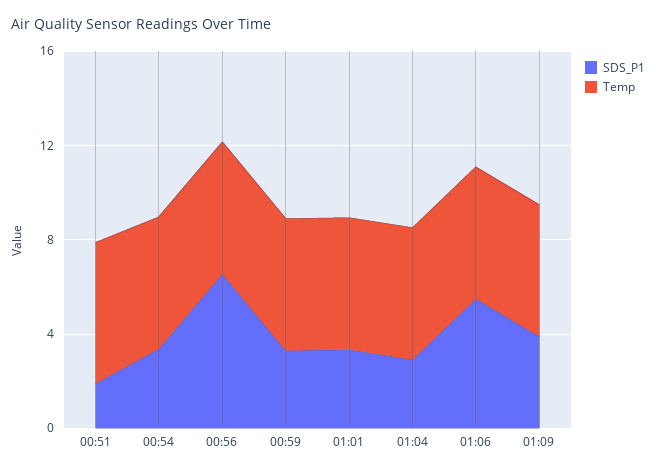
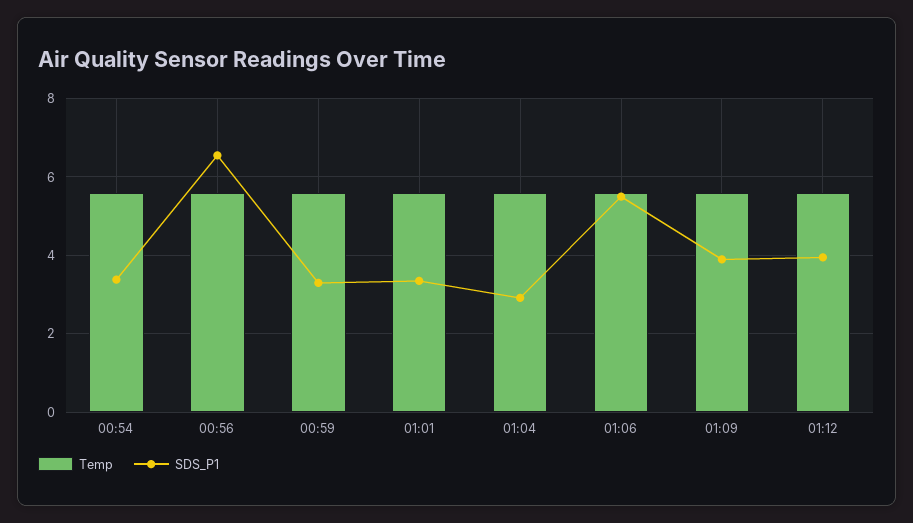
SDS_P1, 00:51: 2 -> none
Temp, 00:51: 6 -> none
Temp, 01:12: none -> 5.6
SDS_P1, 01:12: none -> 4

